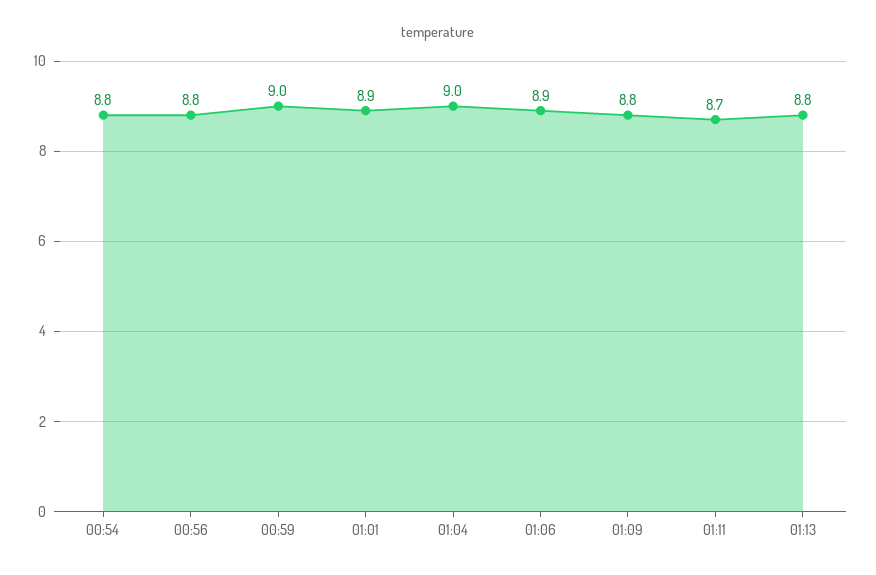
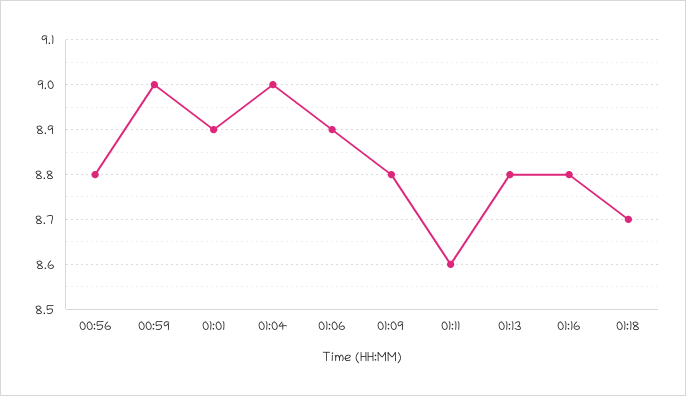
00:54: 8.8 -> none
01:11: 8.7 -> 8.6
01:16: none -> 8.8
01:18: none -> 8.7

